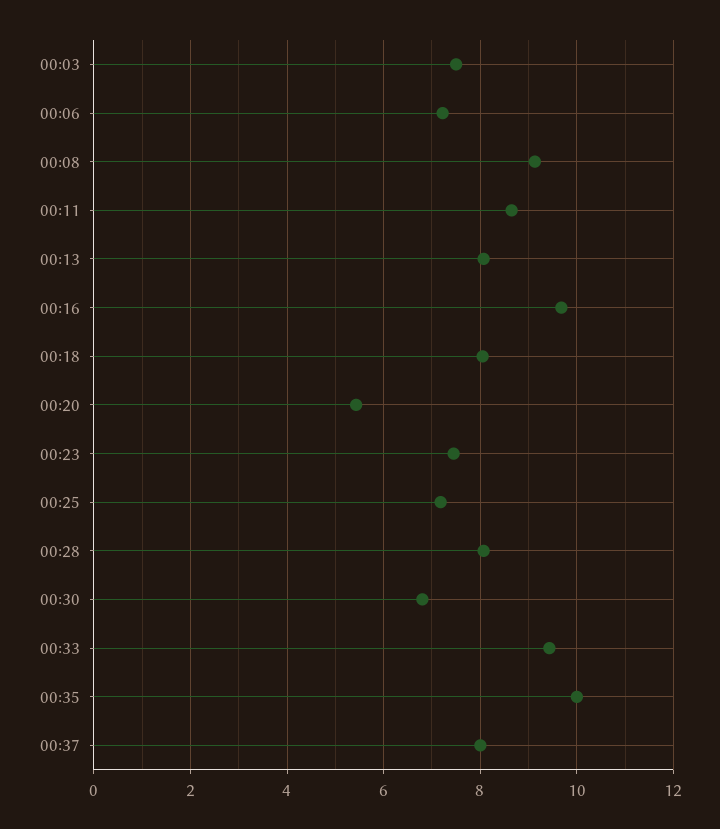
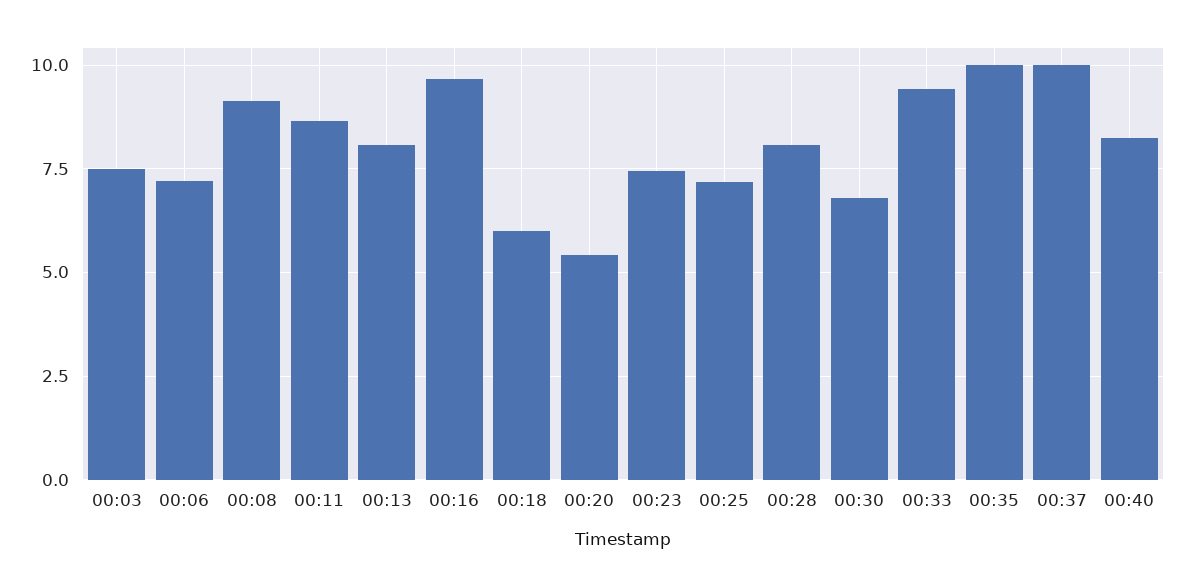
00:18: 8 -> 6
00:37: 8 -> 10
00:40: none -> 8.25

